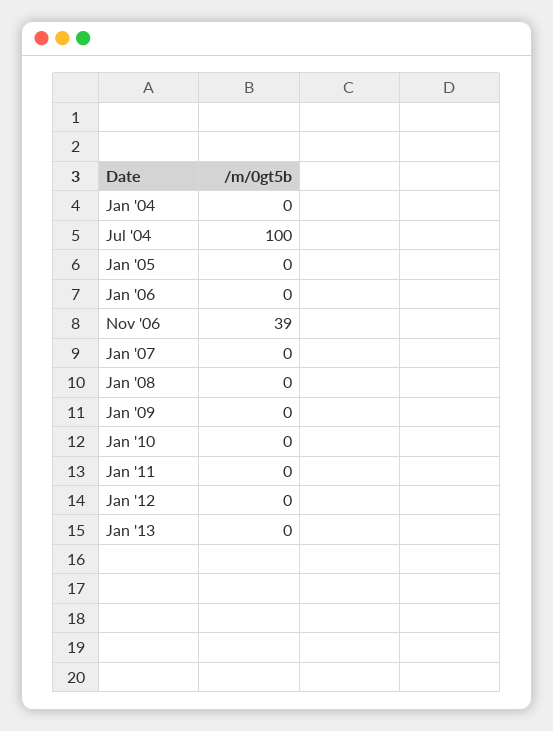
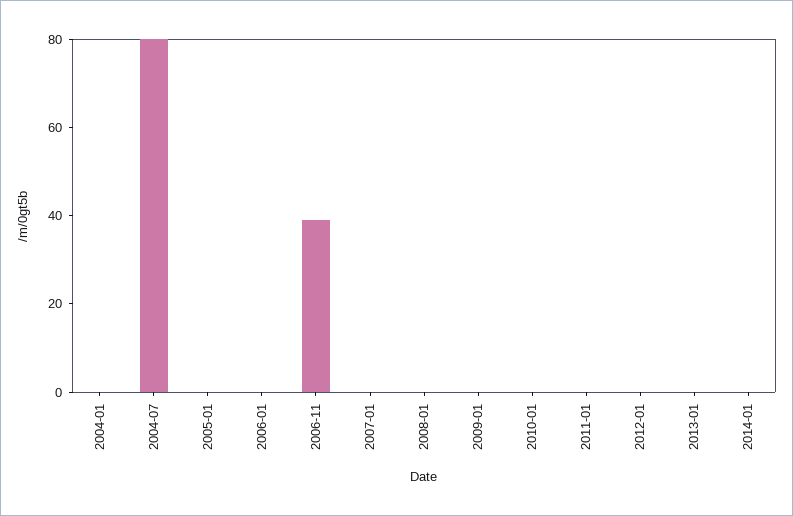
Jul '04: 100 -> 80
2014-01: none -> 0

